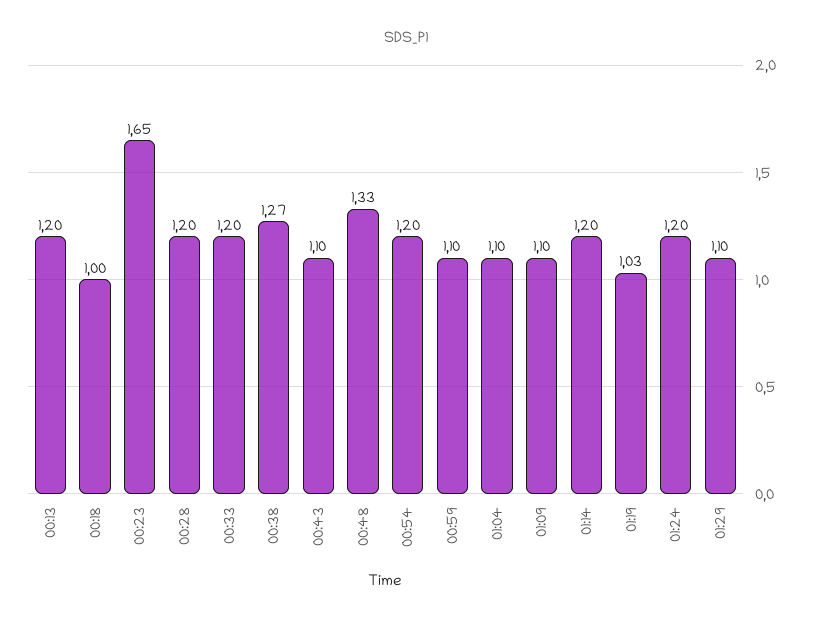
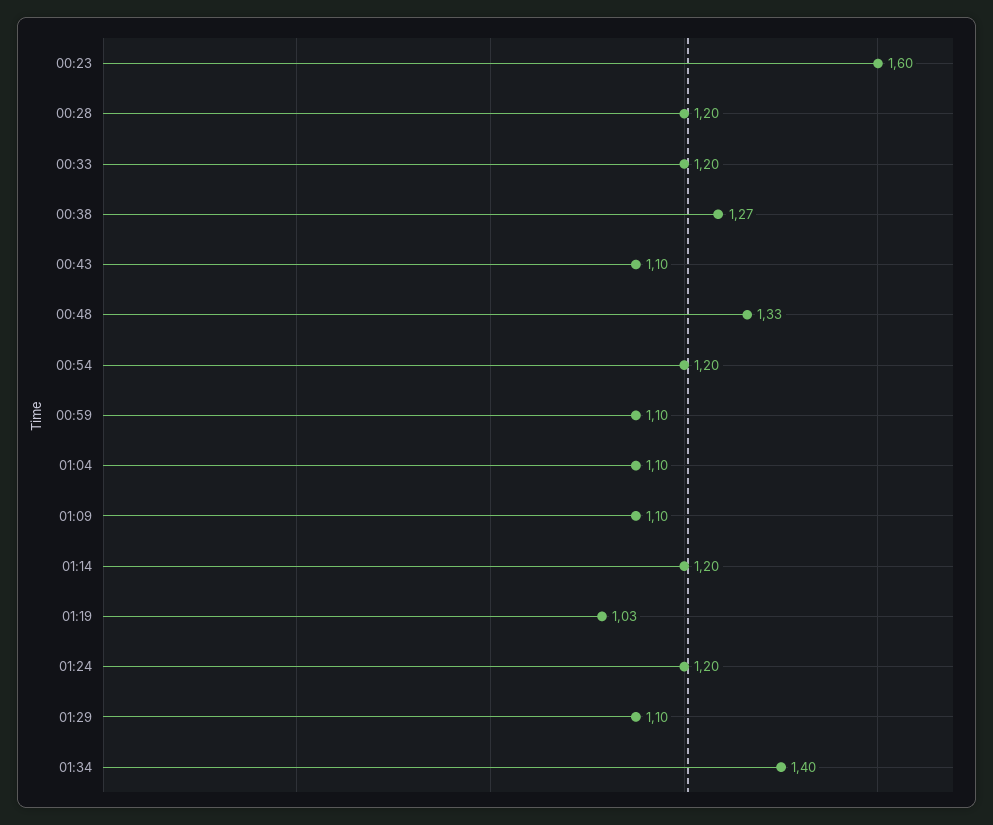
00:13: 1.2 -> none
00:18: 1 -> none
00:23: 1.65 -> 1.6
01:34: none -> 1.4

